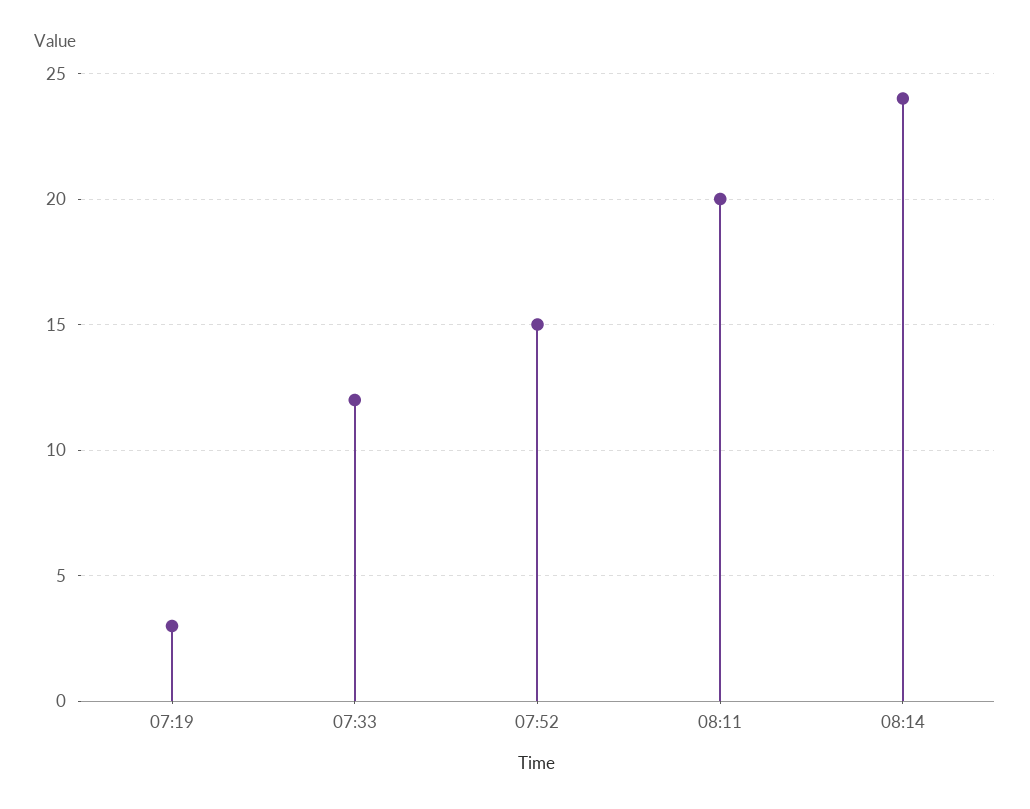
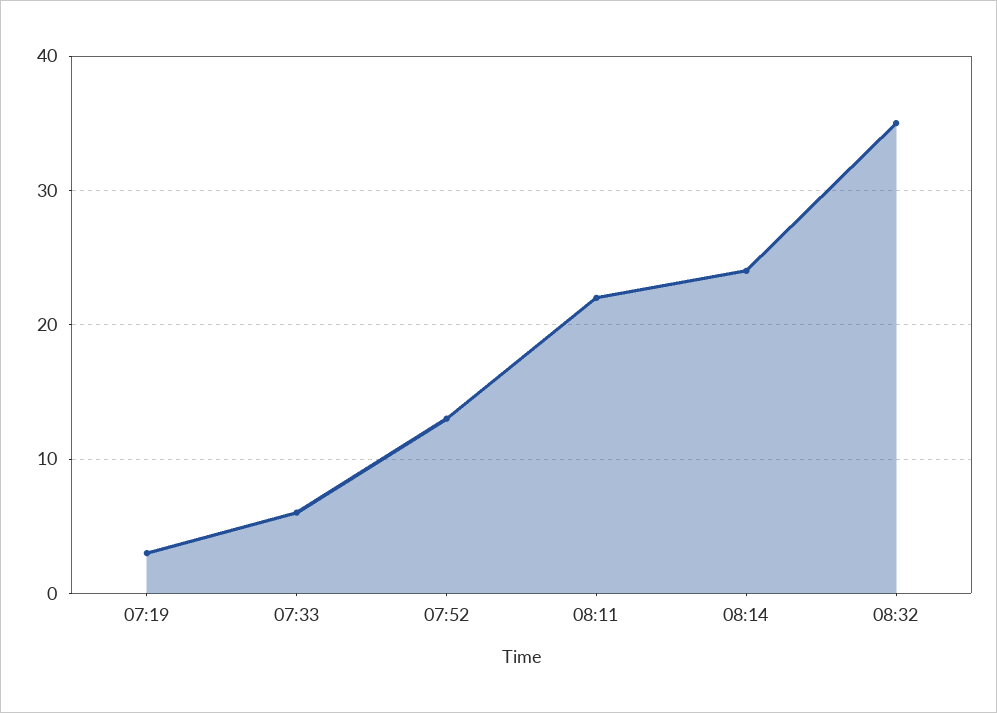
07:33: 12 -> 6
07:52: 15 -> 13
08:11: 20 -> 22
08:32: none -> 35

